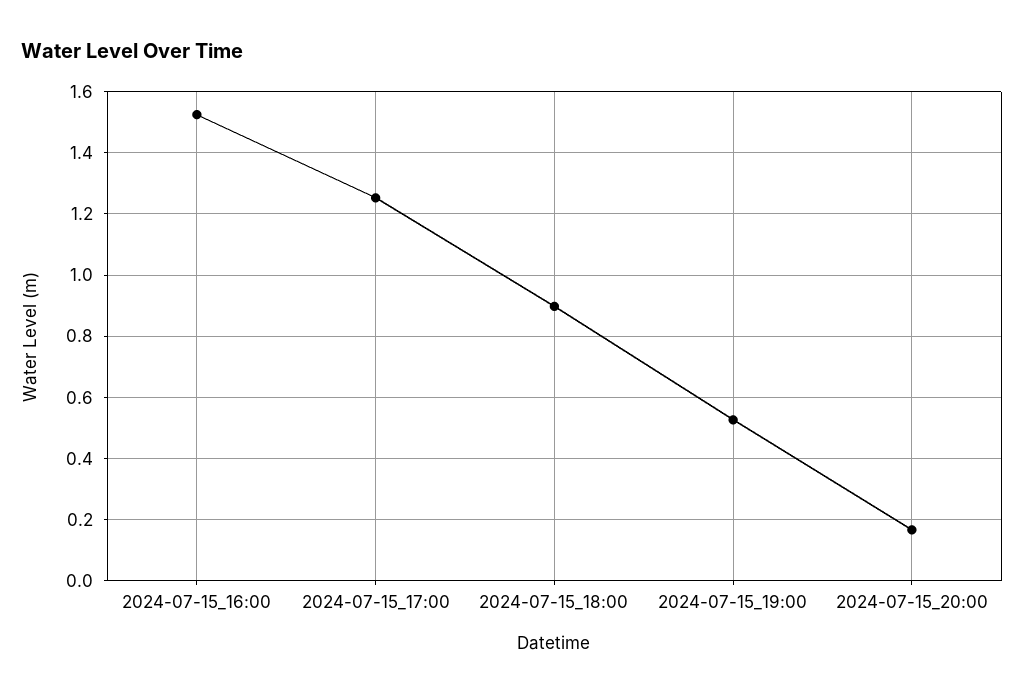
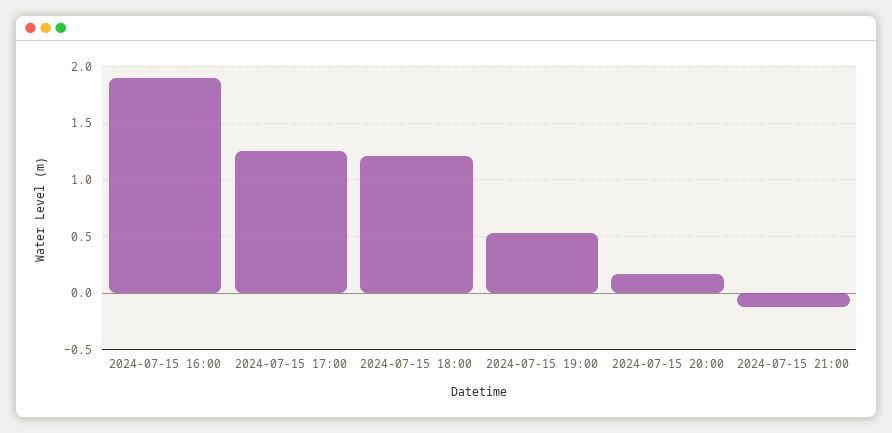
2024-07-15_16:00: 1.52 -> 1.9
2024-07-15_18:00: 0.9 -> 1.2
2024-07-15 21:00: none -> -0.1

